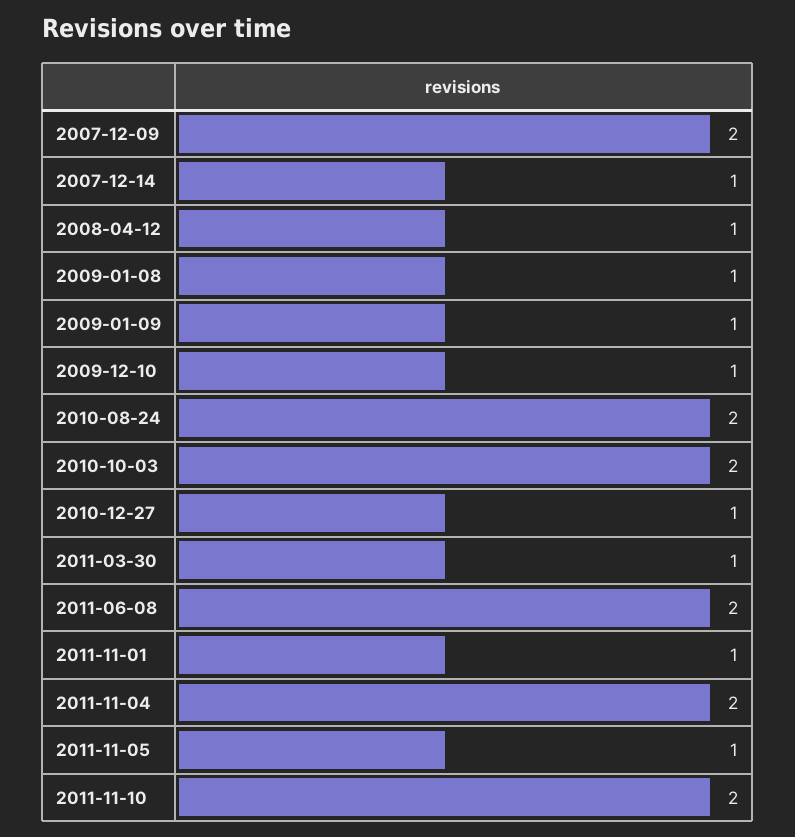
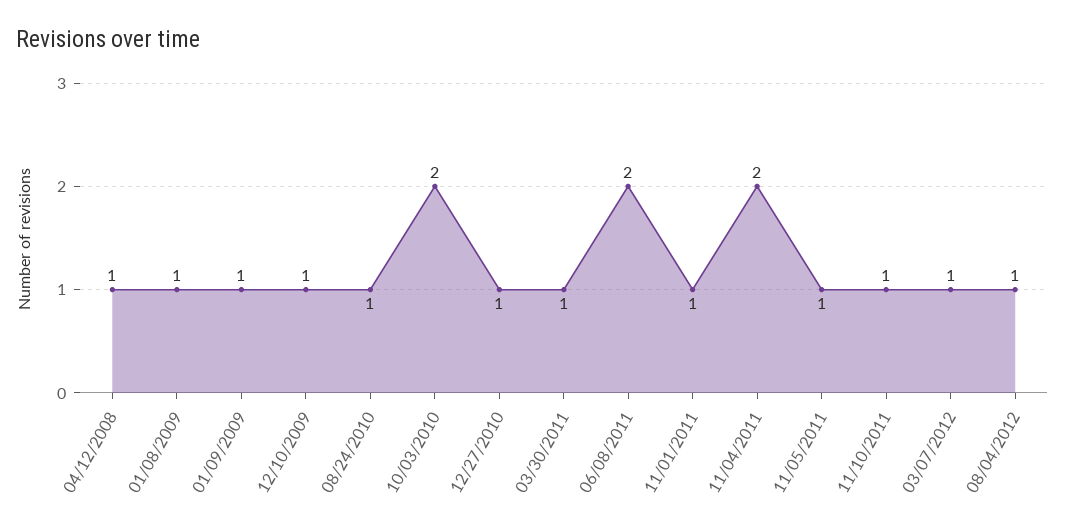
2007-12-09: 2 -> none
2007-12-14: 1 -> none
2010-08-24: 2 -> 1
2011-11-10: 2 -> 1
03/07/2012: none -> 1
08/04/2012: none -> 1

